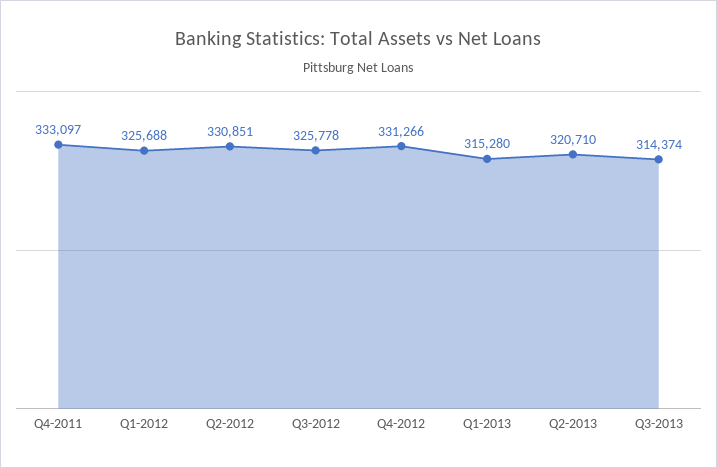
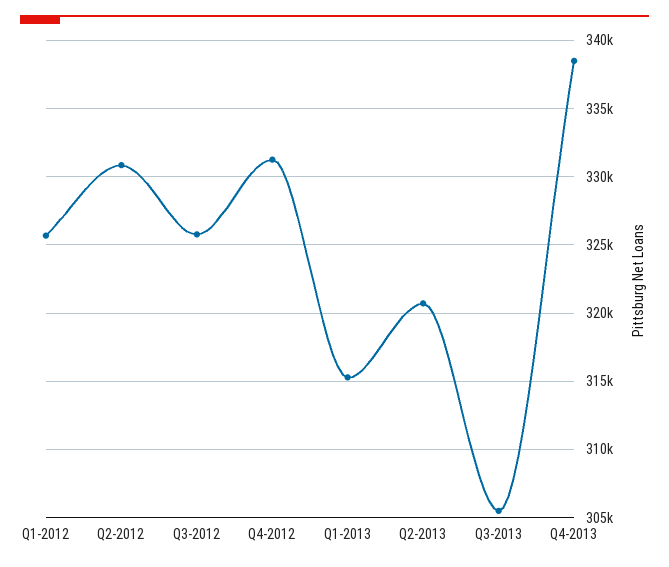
Q4-2011: 333097 -> none
Q3-2013: 314374 -> 305500
Q4-2013: none -> 338500

